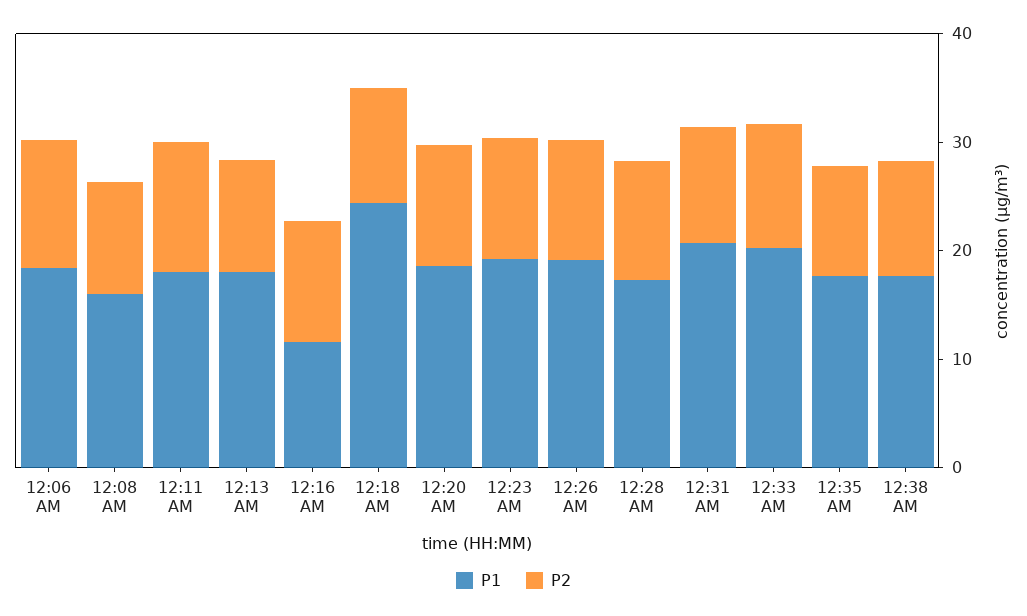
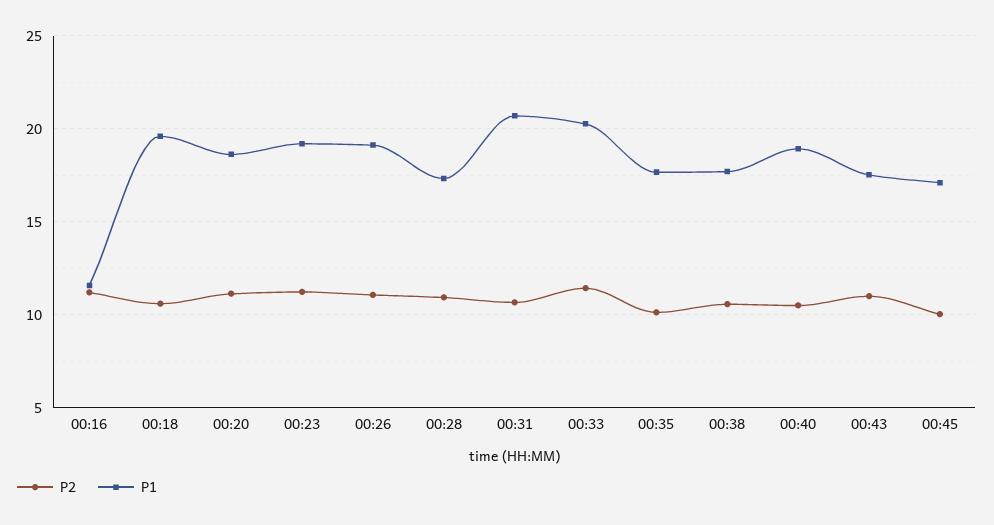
P1, 12:06 AM: 18 -> none
P2, 12:06 AM: 12 -> none
P1, 12:08 AM: 16 -> none
P2, 12:08 AM: 10 -> none
P1, 12:11 AM: 18 -> none
P2, 12:11 AM: 12 -> none
P1, 12:13 AM: 18 -> none
P2, 12:13 AM: 10 -> none
P1, 12:18 AM: 24 -> 19.5
P2, 00:40: none -> 10.5
P1, 00:40: none -> 19
P2, 00:43: none -> 11
P1, 00:43: none -> 17.5
P2, 00:45: none -> 10
P1, 00:45: none -> 17

